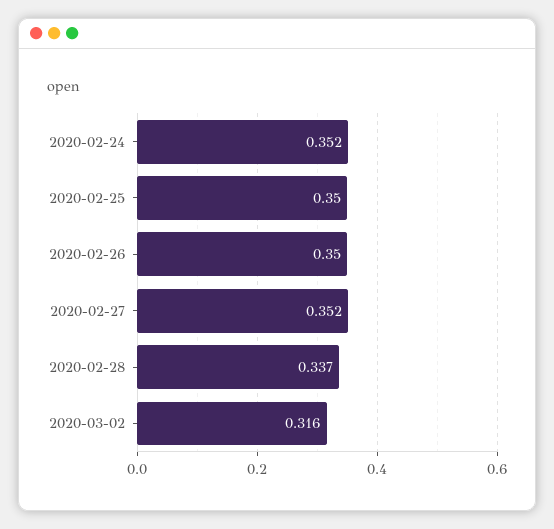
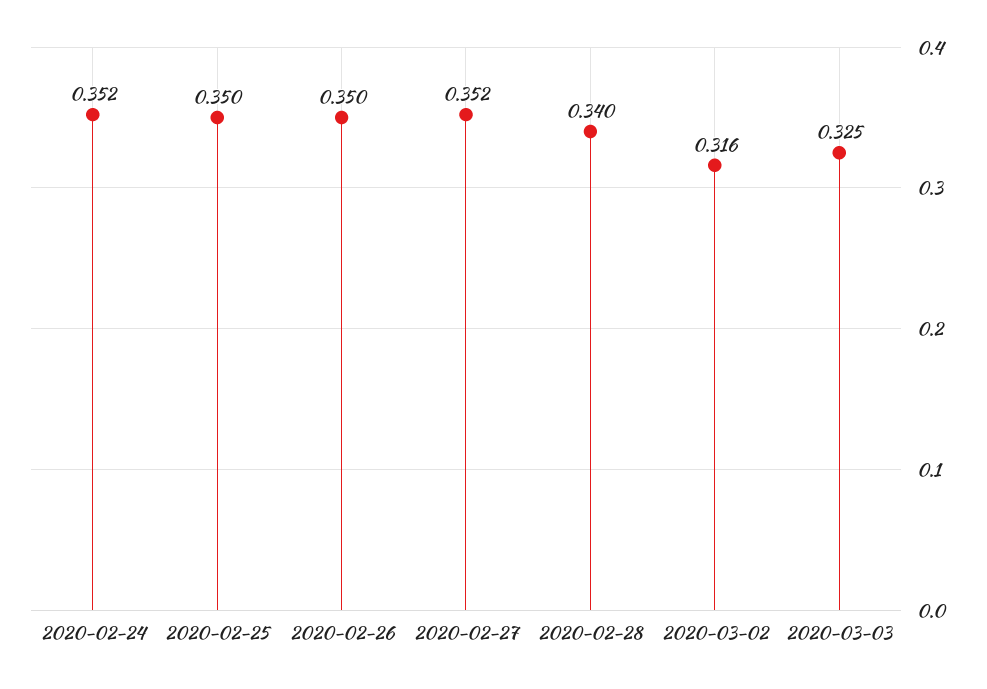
2020-02-28: 0.337 -> 0.34
2020-03-03: none -> 0.325

